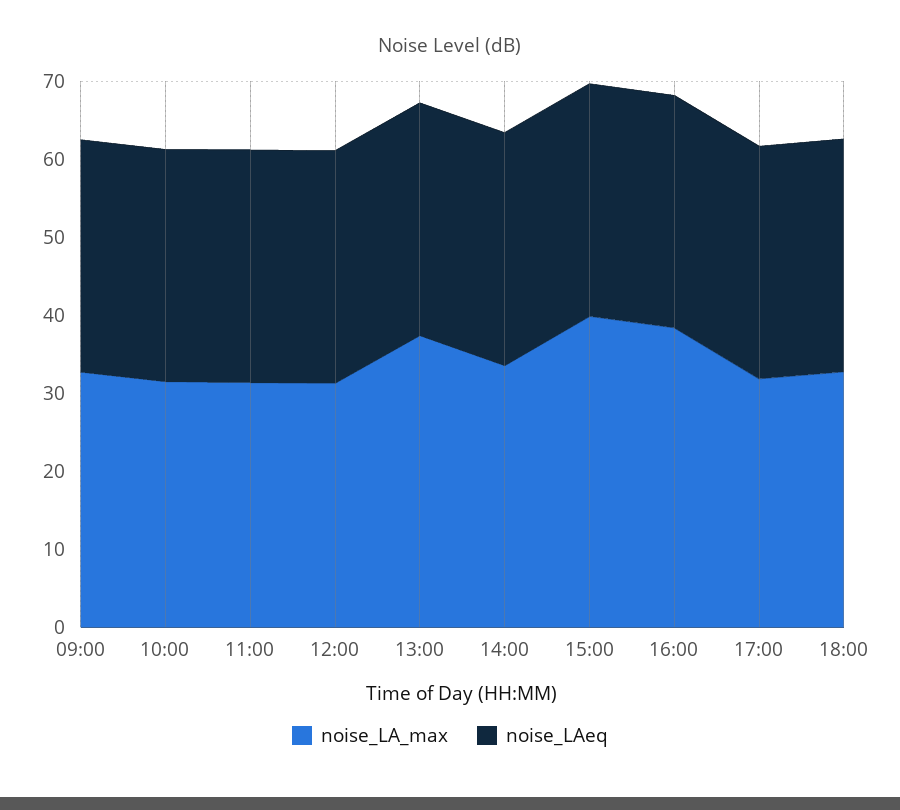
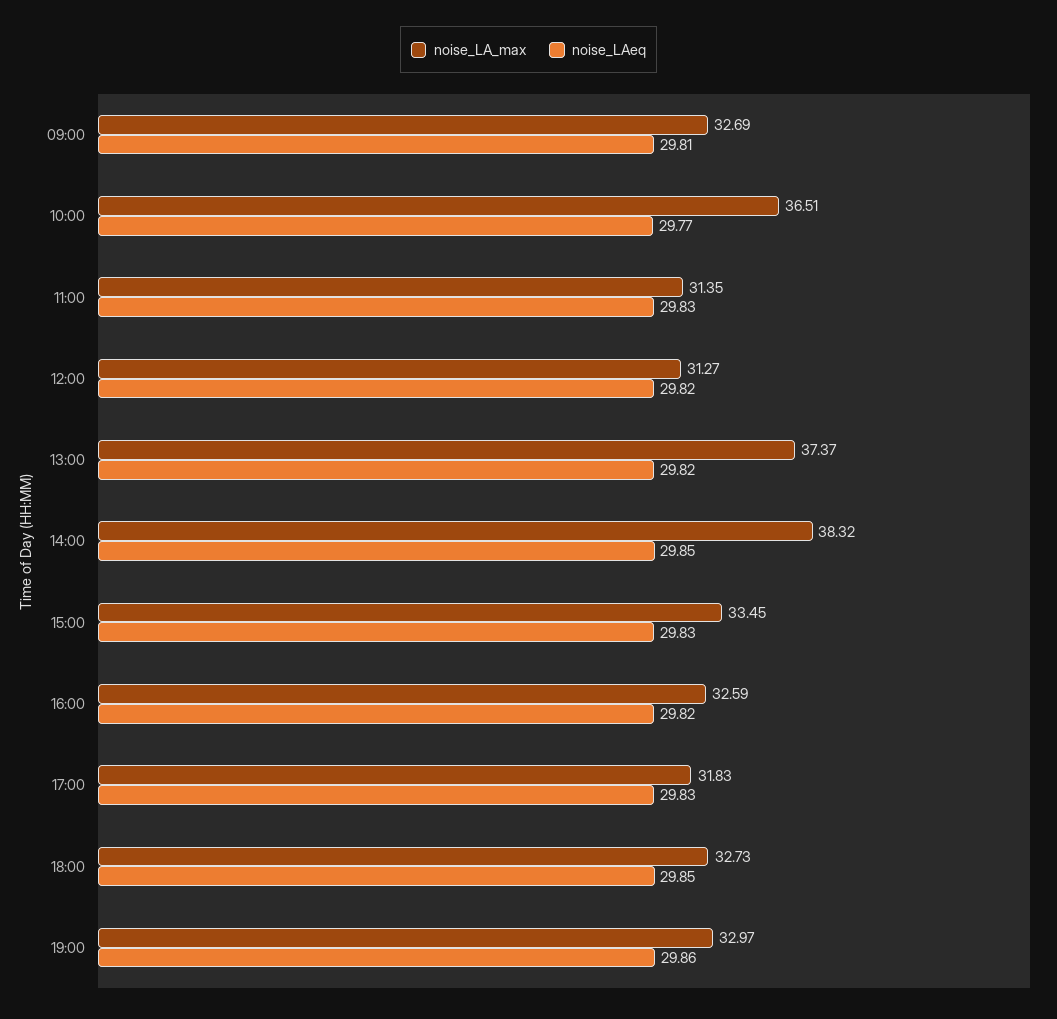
noise_LA_max, 10:00: 32 -> 36.51
noise_LA_max, 14:00: 34 -> 38.32
noise_LA_max, 15:00: 40 -> 33.45
noise_LA_max, 16:00: 38 -> 32.59
noise_LA_max, 19:00: none -> 32.97
noise_LAeq, 19:00: none -> 29.86

